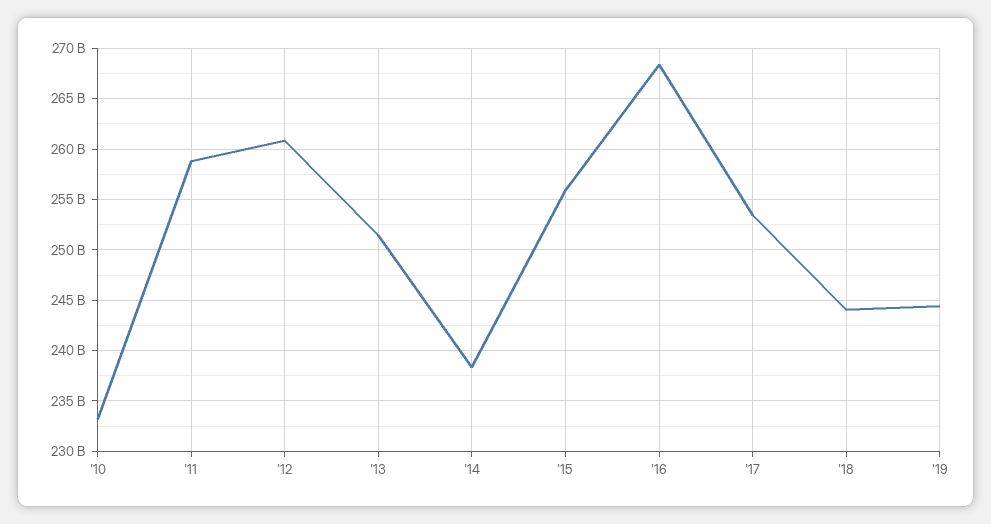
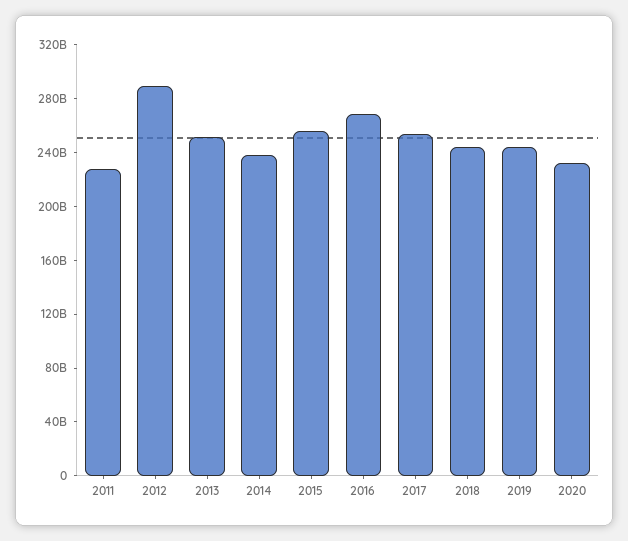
'10: 233000000000 -> none
'11: 259000000000 -> 230000000000
'12: 261000000000 -> 290000000000
2020: none -> 230000000000

